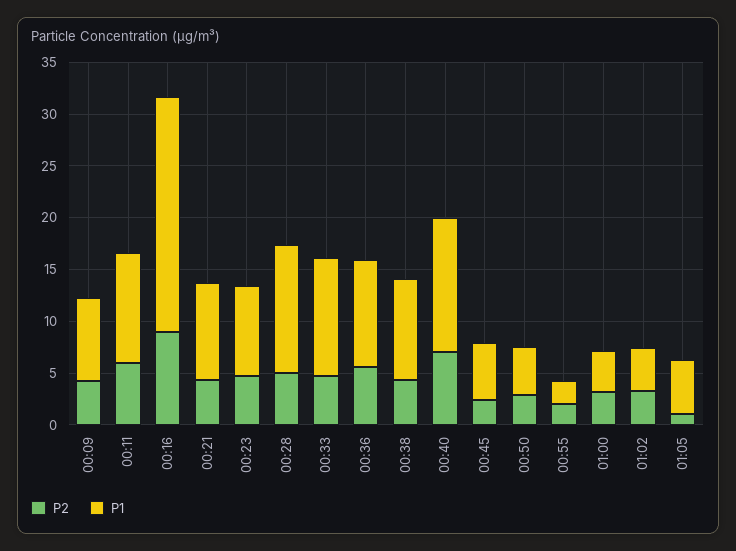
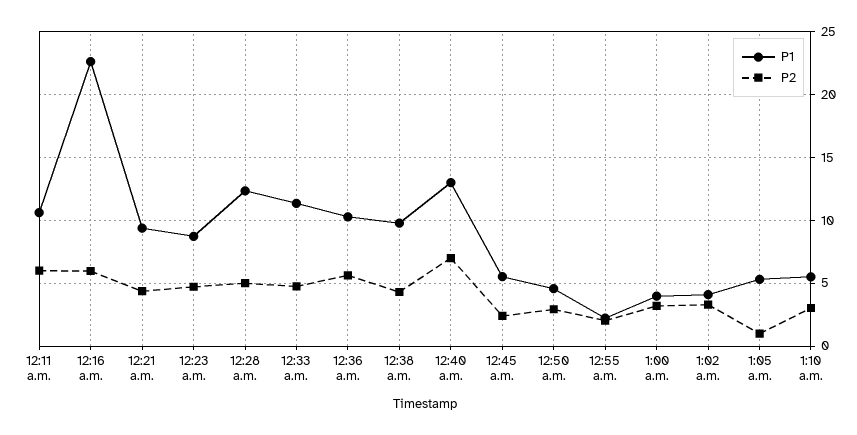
P2, 00:09: 4 -> none
P1, 00:09: 8 -> none
P2, 00:16: 9 -> 6
P1, 1:10 a.m.: none -> 5.5
P2, 1:10 a.m.: none -> 3

